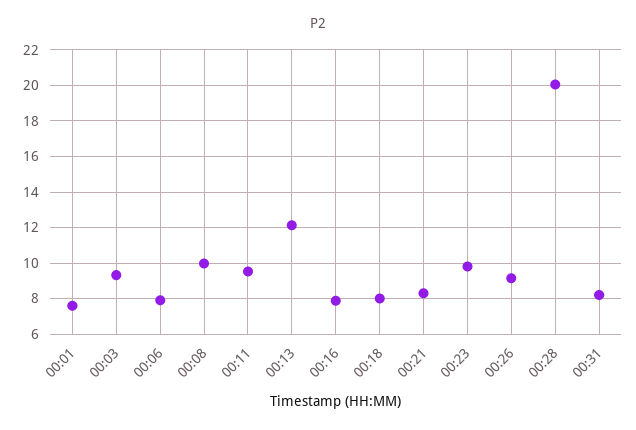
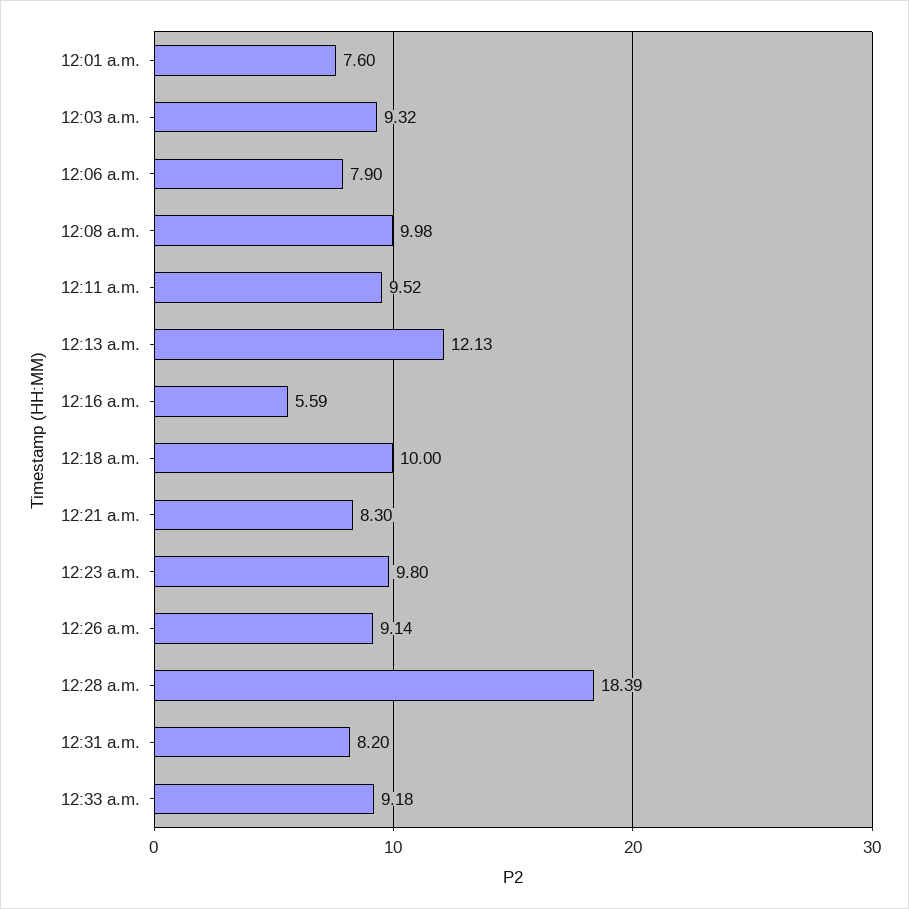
00:16: 8 -> 5.59
00:18: 8 -> 10
00:28: 20 -> 18.39
12:33 a.m.: none -> 9.18

